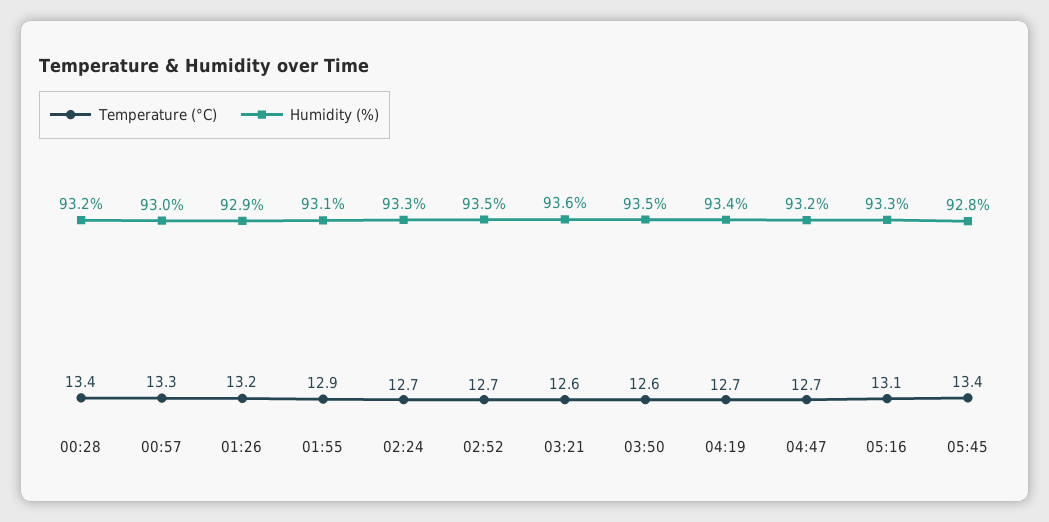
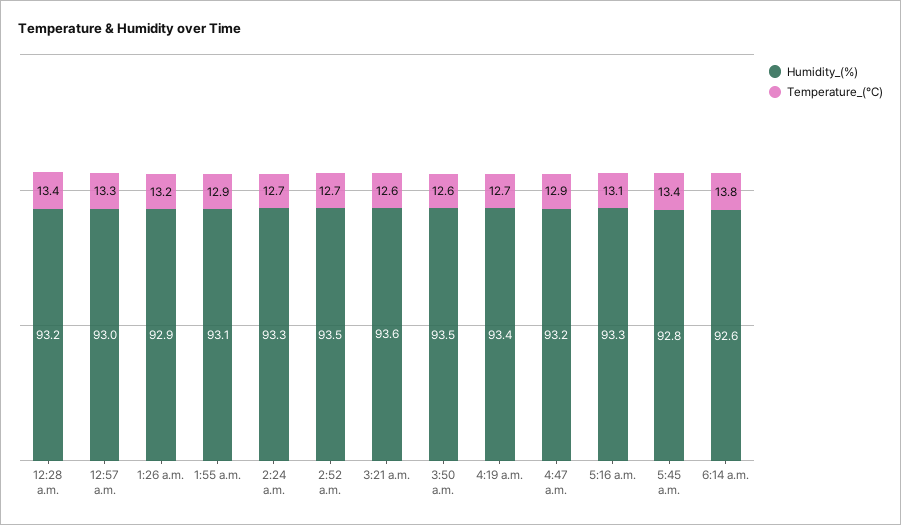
Temperature (°C), 04:47: 12.7 -> 12.9
Humidity (%), 6:14 a.m.: none -> 92.6
Temperature (°C), 6:14 a.m.: none -> 13.8

